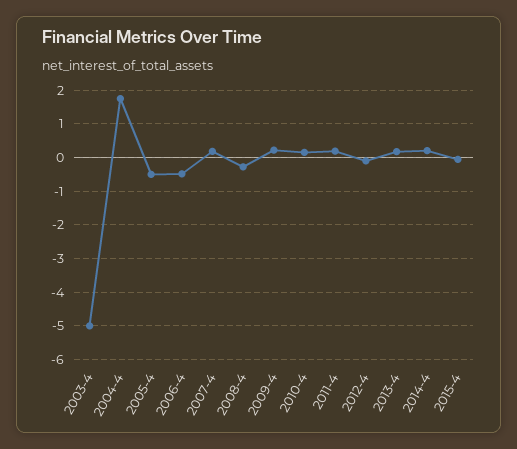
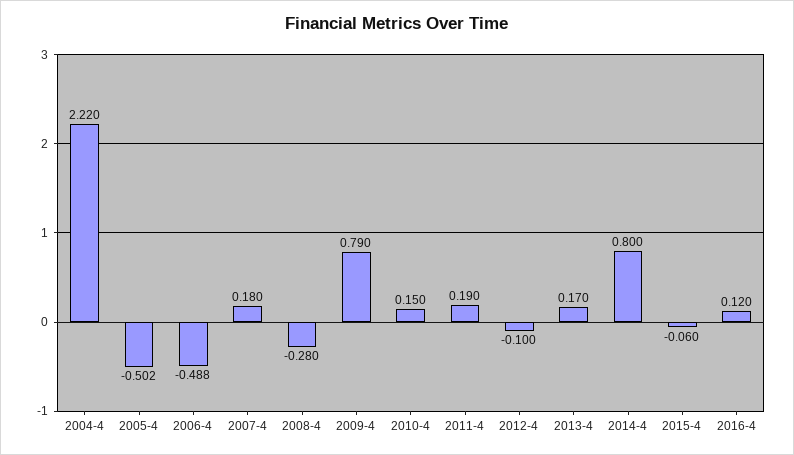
2003-4: -5 -> none
2004-4: 1.8 -> 2.22
2009-4: 0.2 -> 0.79
2014-4: 0.2 -> 0.8
2016-4: none -> 0.12

